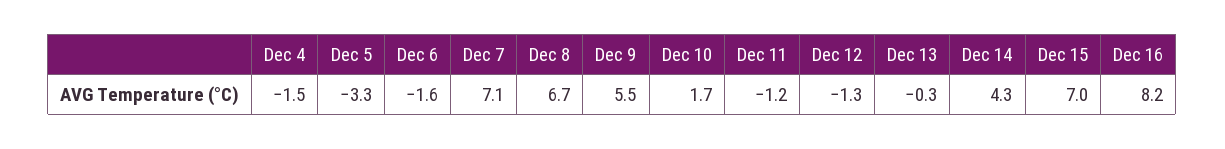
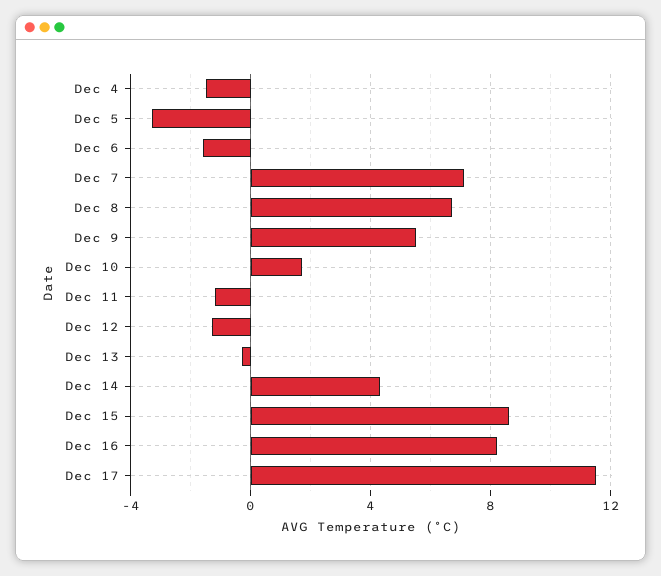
Dec 15: 7 -> 8.5
Dec 17: none -> 11.5

